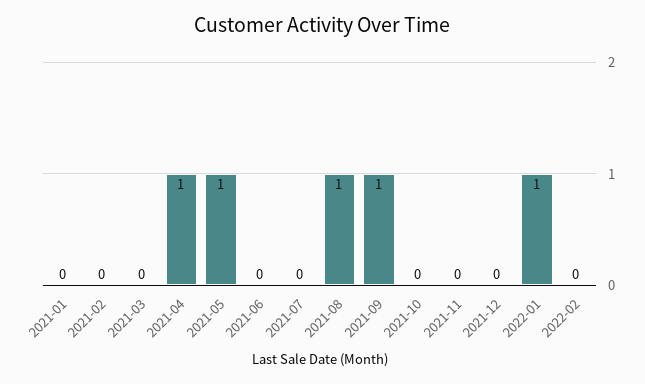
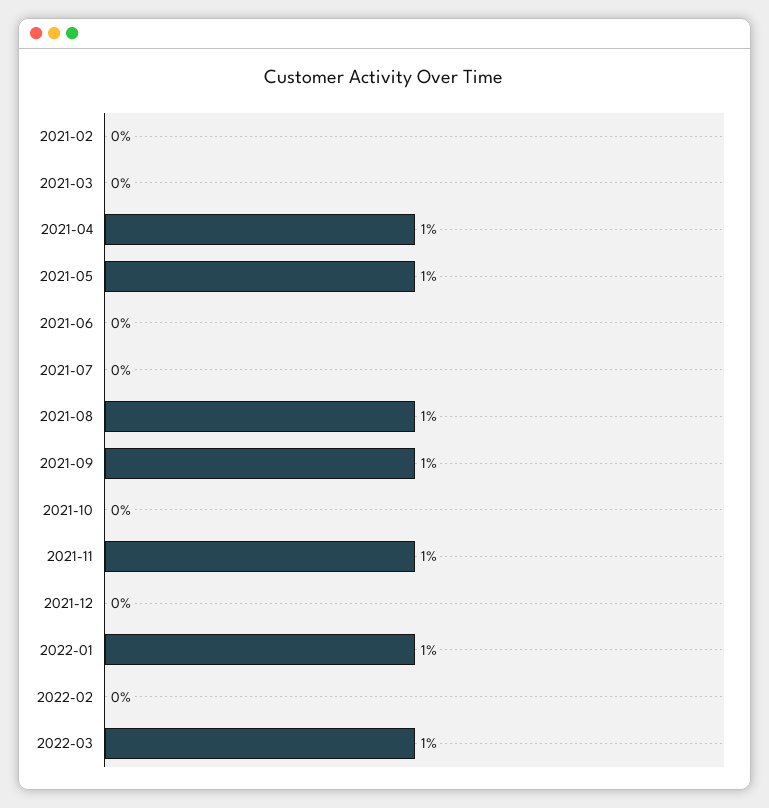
2021-01: 0 -> none
2021-11: 0 -> 1
2022-03: none -> 1

